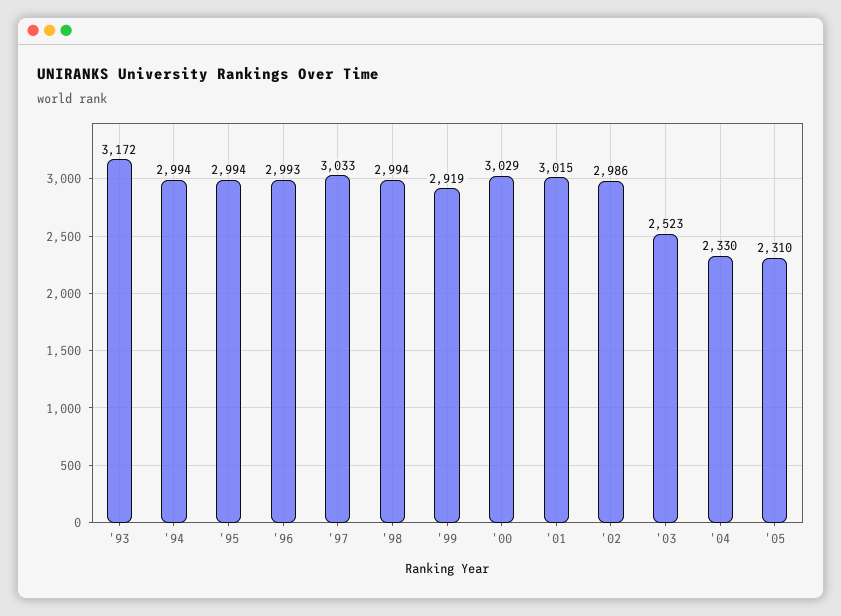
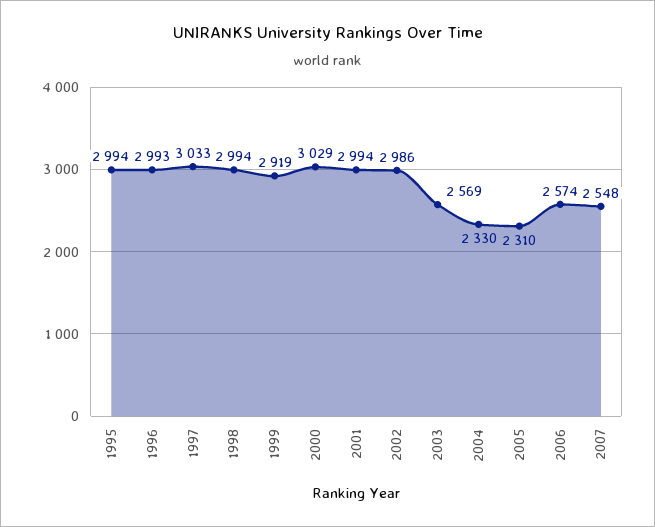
'93: 3172 -> none
'94: 2994 -> none
'01: 3015 -> 2994
'03: 2523 -> 2569
2006: none -> 2574
2007: none -> 2548

